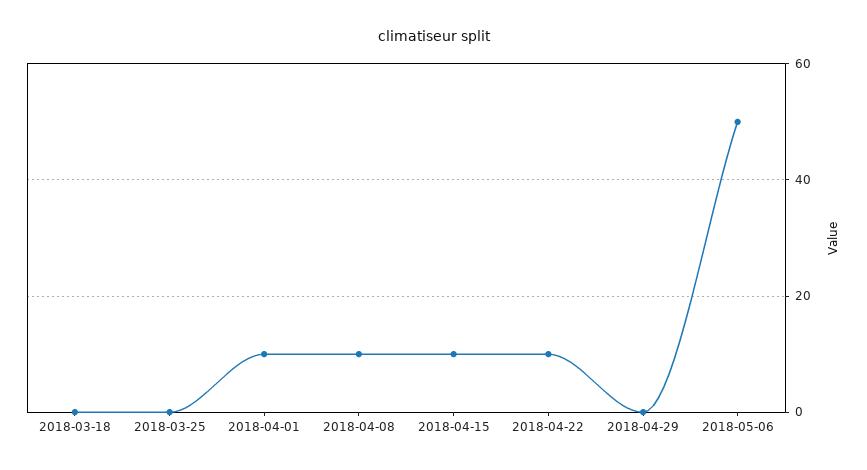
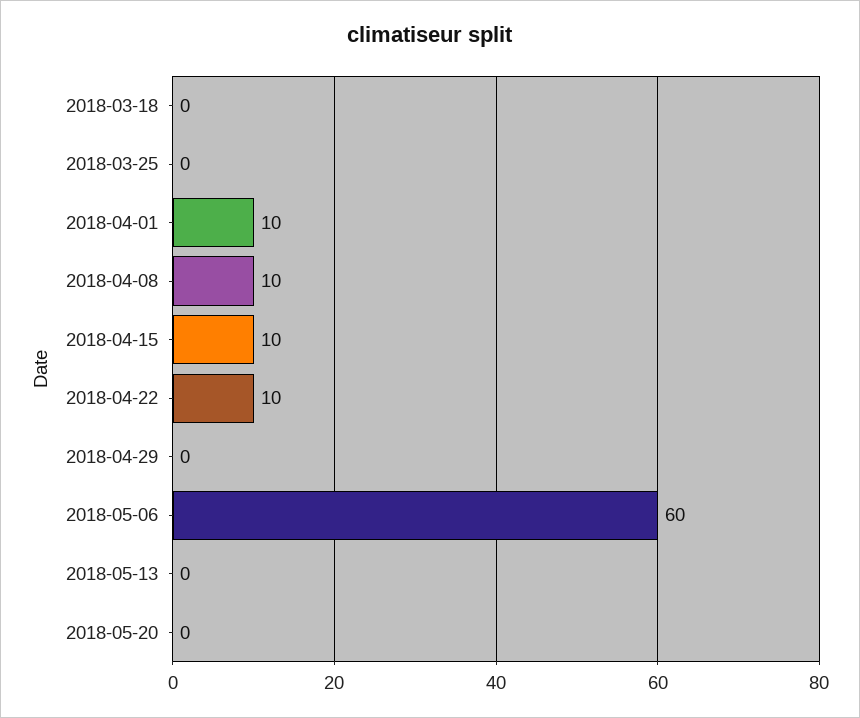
2018-05-06: 50 -> 60
2018-05-13: none -> 0
2018-05-20: none -> 0

